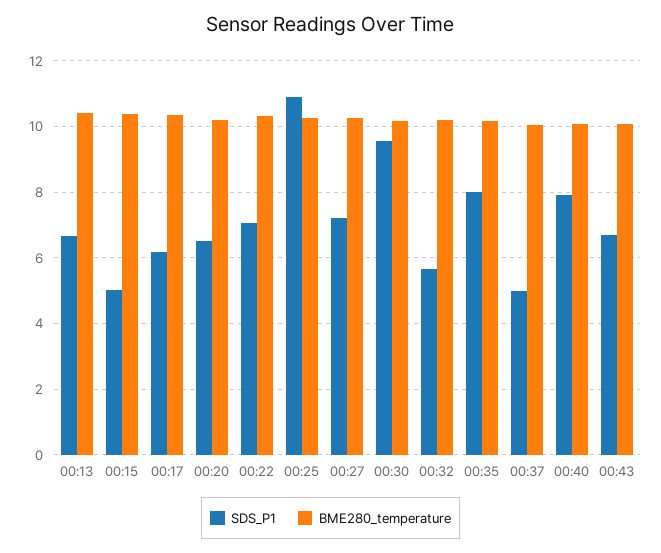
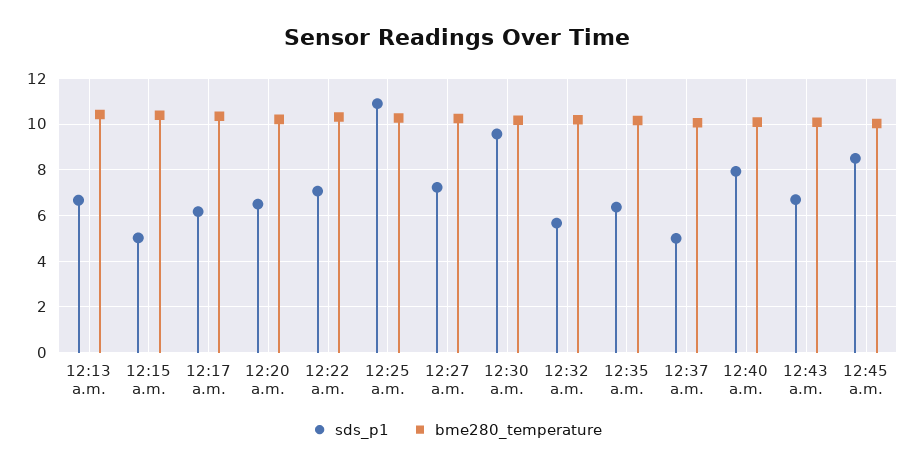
SDS_P1, 00:35: 8 -> 6.5
SDS_P1, 12:45 a.m.: none -> 8.5
BME280_temperature, 12:45 a.m.: none -> 10

